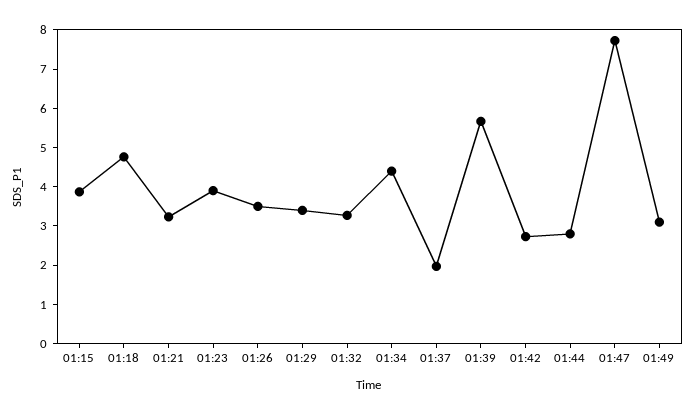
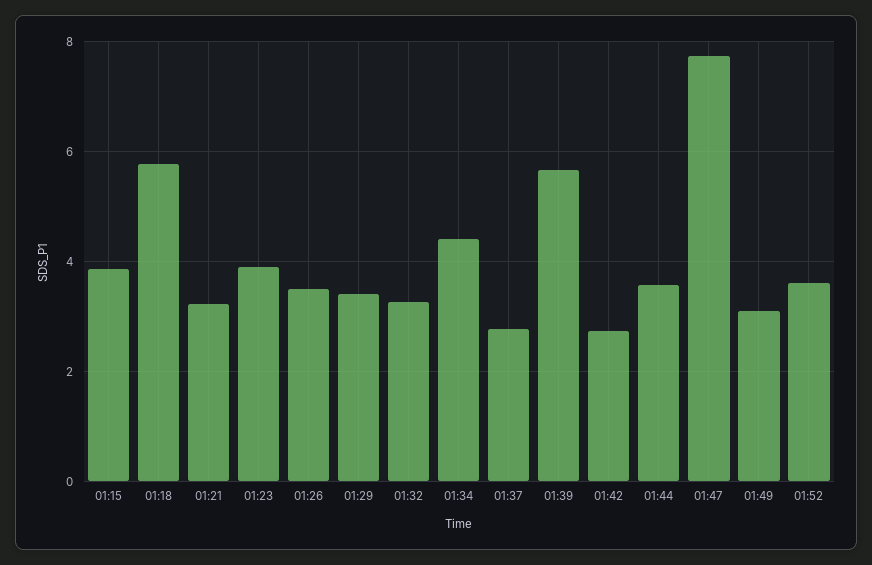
01:18: 4.75 -> 5.8
01:37: 2 -> 2.8
01:44: 2.75 -> 3.6
01:52: none -> 3.6

